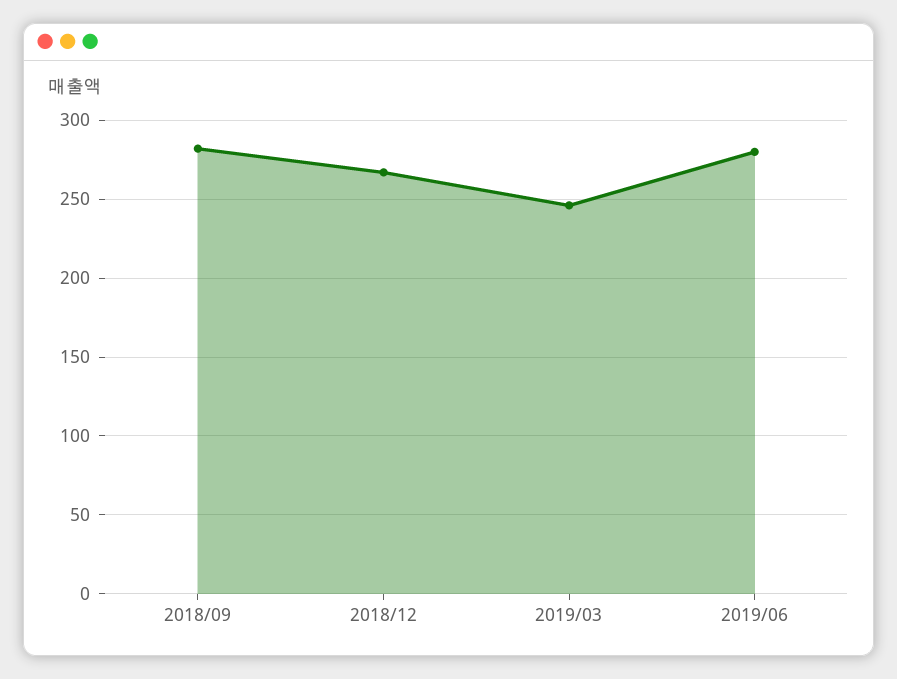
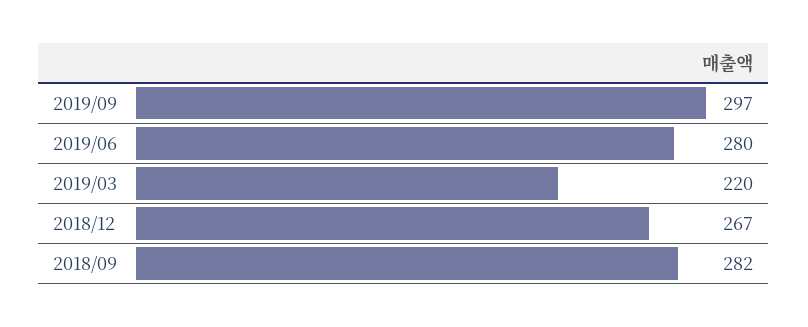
2019/03: 245 -> 220
2019/09: none -> 297

